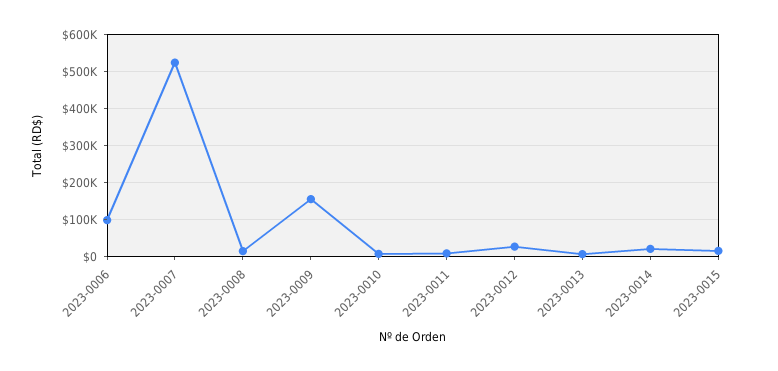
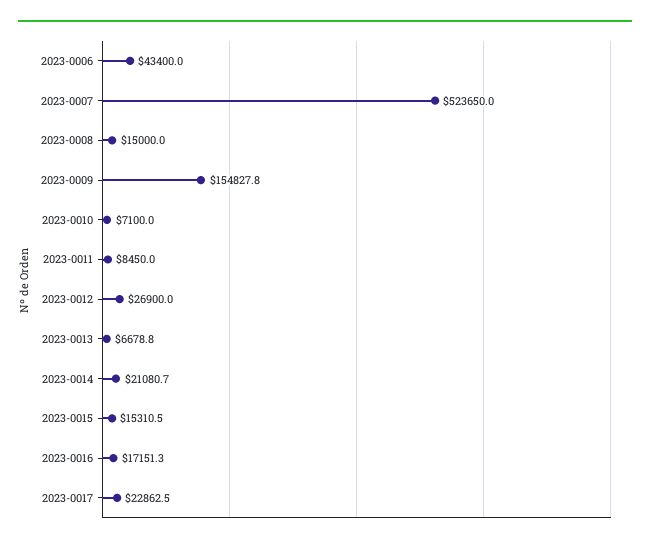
2023-0006: 100000 -> 43400
2023-0016: none -> 17151.3
2023-0017: none -> 22862.5

